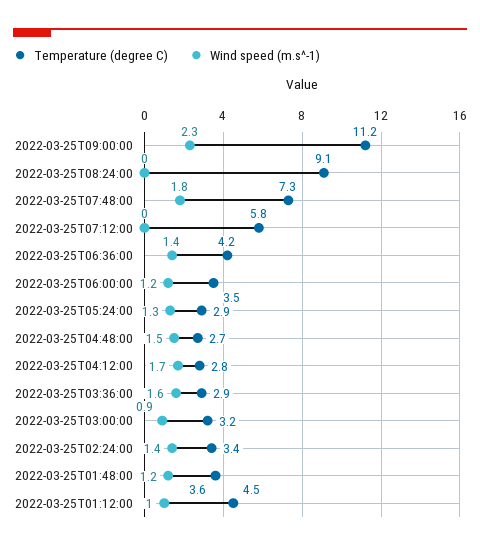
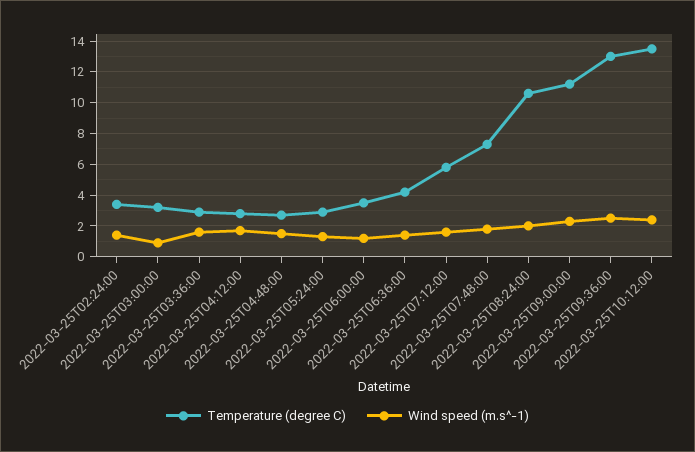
Temperature (degree C), 2022-03-25T08:24:00: 9.1 -> 10.5
Wind speed (m.s^-1), 2022-03-25T08:24:00: 0 -> 2
Wind speed (m.s^-1), 2022-03-25T07:12:00: 0 -> 1.5
Temperature (degree C), 2022-03-25T01:48:00: 3.6 -> none
Wind speed (m.s^-1), 2022-03-25T01:48:00: 1.2 -> none
Temperature (degree C), 2022-03-25T01:12:00: 4.5 -> none
Wind speed (m.s^-1), 2022-03-25T01:12:00: 1 -> none
Temperature (degree C), 2022-03-25T09:36:00: none -> 13
Wind speed (m.s^-1), 2022-03-25T09:36:00: none -> 2.5
Temperature (degree C), 2022-03-25T10:12:00: none -> 13.5
Wind speed (m.s^-1), 2022-03-25T10:12:00: none -> 2.5

